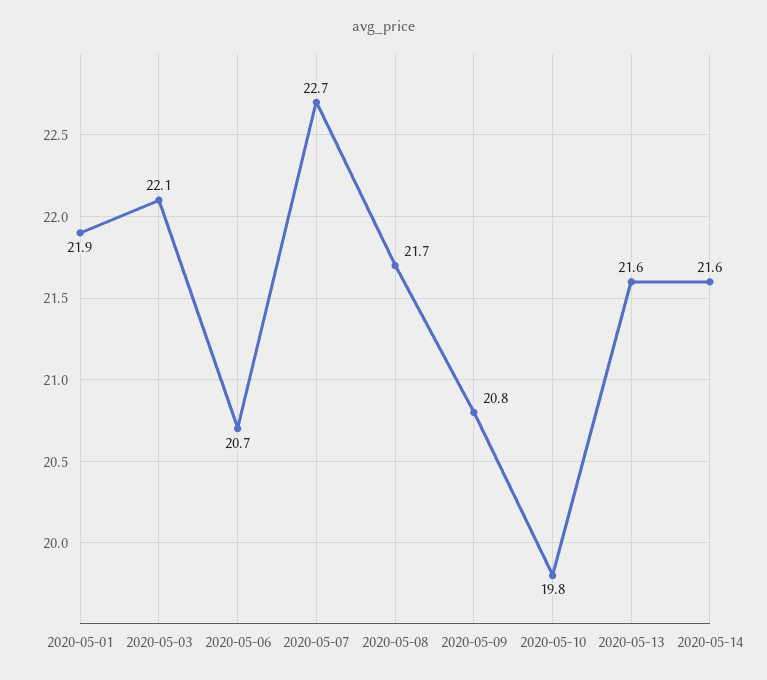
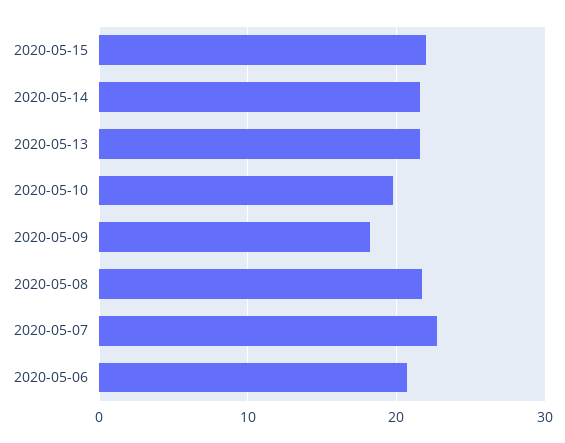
2020-05-01: 21.9 -> none
2020-05-03: 22.1 -> none
2020-05-09: 20.8 -> 18
2020-05-15: none -> 22

